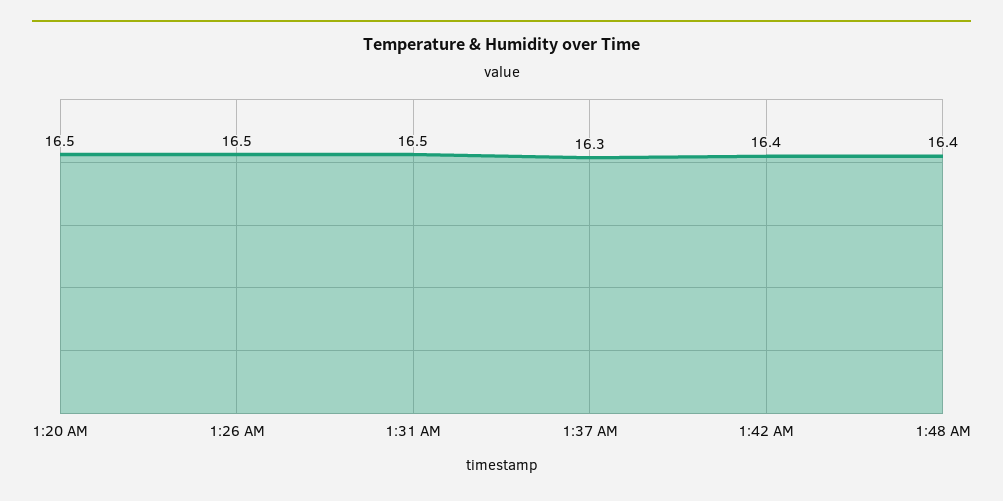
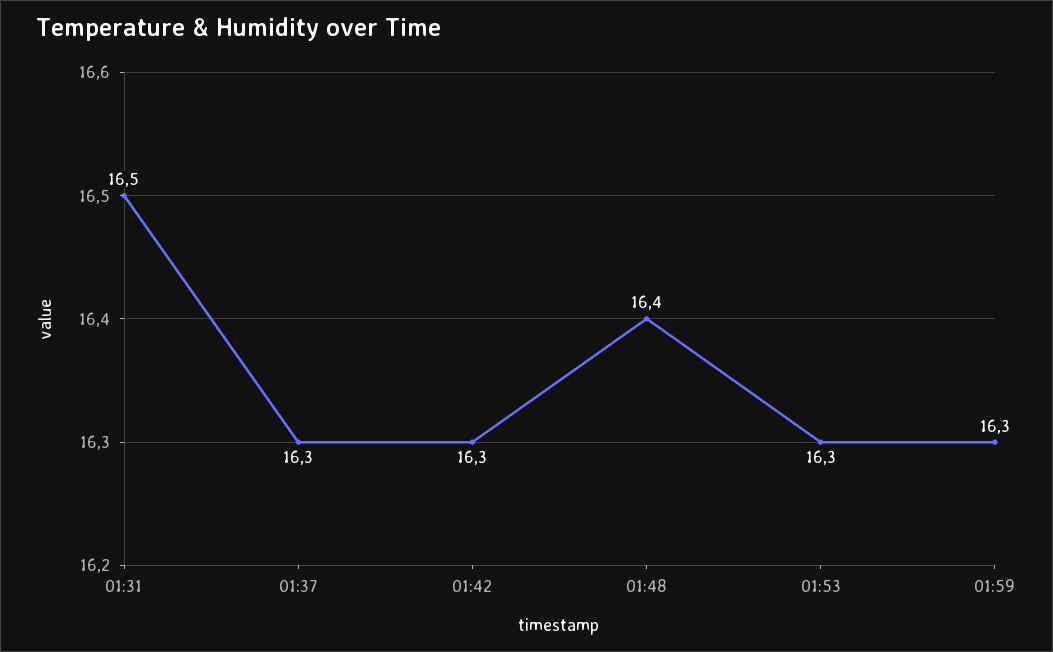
1:20 AM: 16.5 -> none
1:26 AM: 16.5 -> none
1:42 AM: 16.4 -> 16.3
01:53: none -> 16.3
01:59: none -> 16.3

